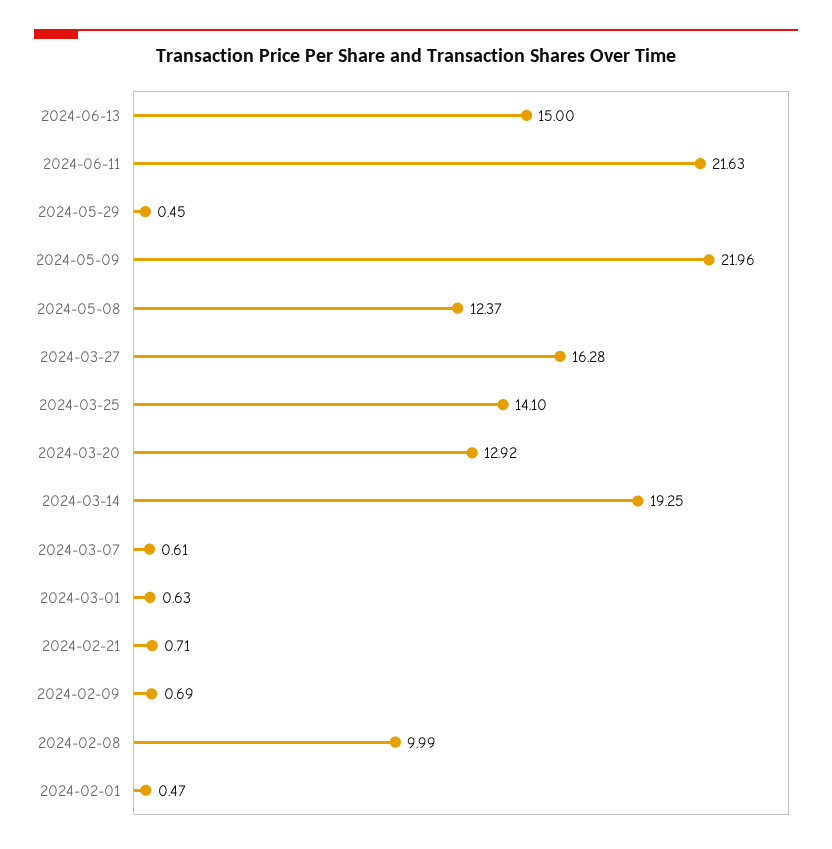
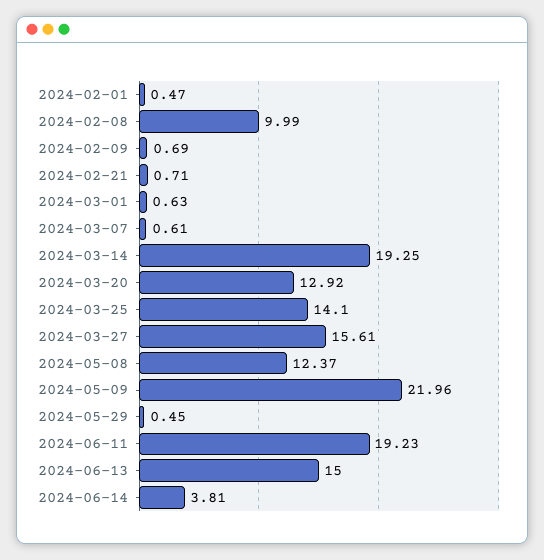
2024-06-11: 21.63 -> 19.23
2024-03-27: 16.28 -> 15.61
2024-06-14: none -> 3.81

